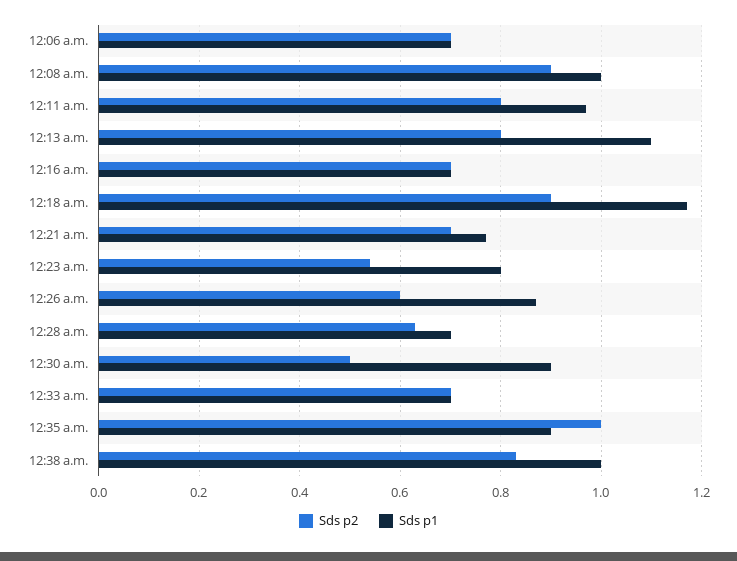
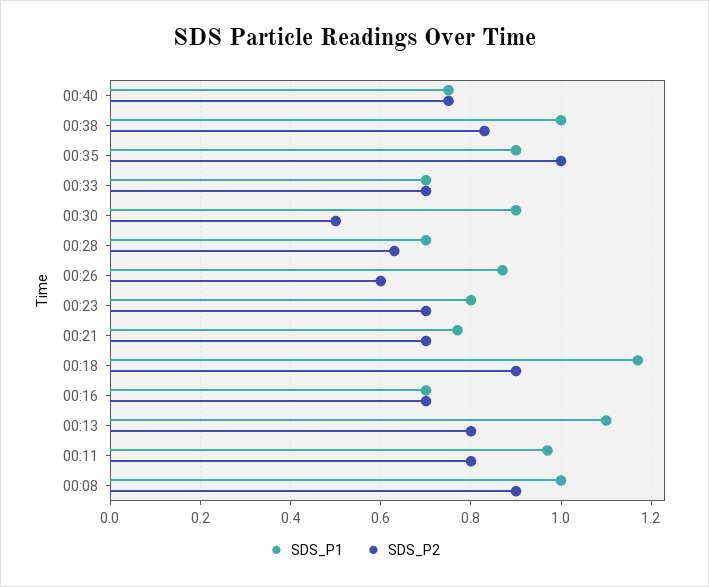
Sds p2, 12:06 a.m.: 0.7 -> none
Sds p1, 12:06 a.m.: 0.7 -> none
Sds p2, 12:23 a.m.: 0.55 -> 0.7
Sds p1, 00:40: none -> 0.75
Sds p2, 00:40: none -> 0.75

